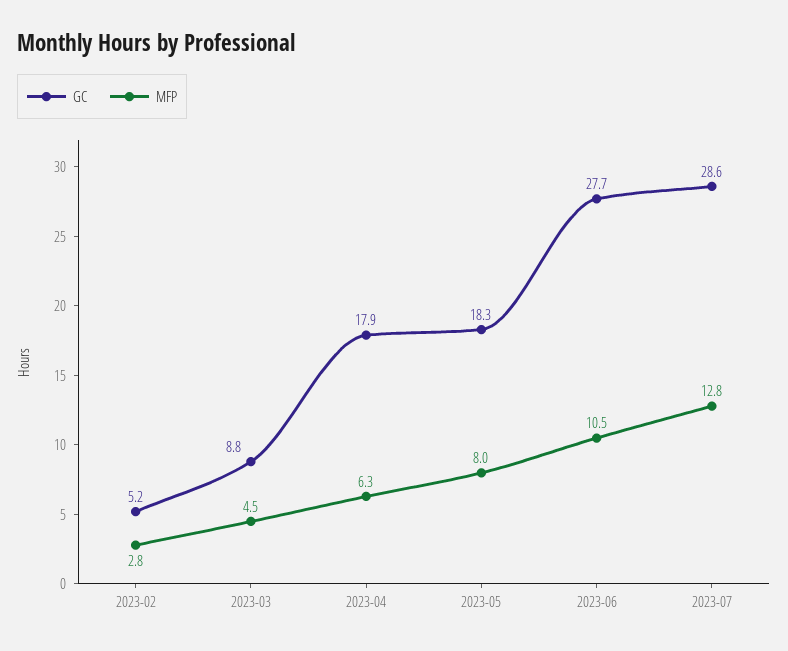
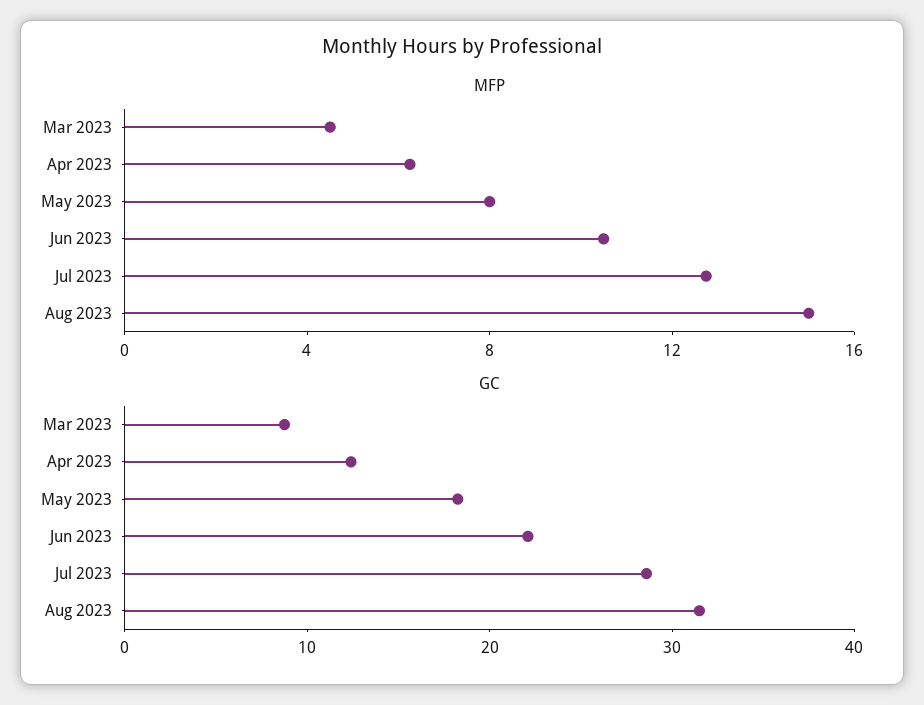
GC, 2023-02: 5.2 -> none
MFP, 2023-02: 2.8 -> none
GC, 2023-04: 17.9 -> 12
GC, 2023-06: 27.7 -> 22
MFP, Aug 2023: none -> 15
GC, Aug 2023: none -> 32

